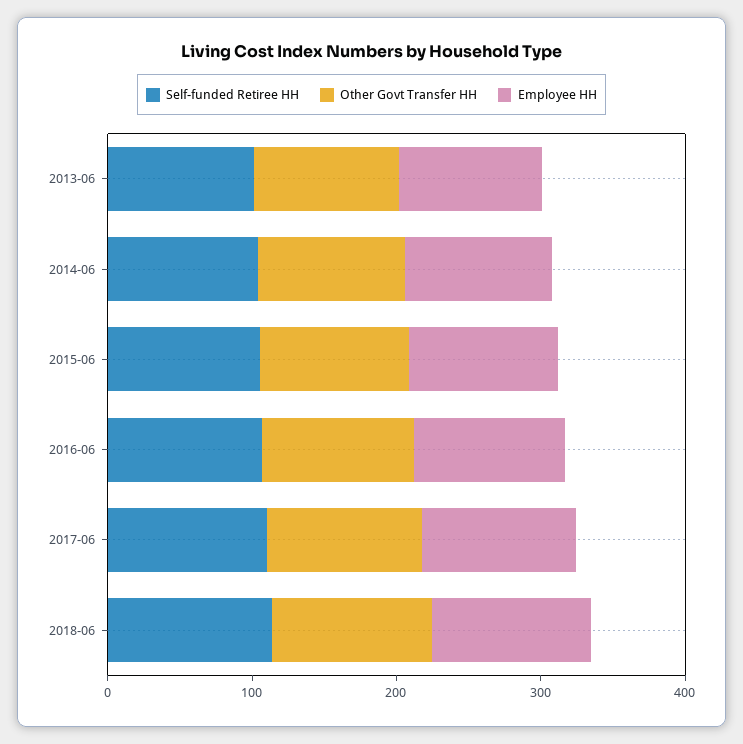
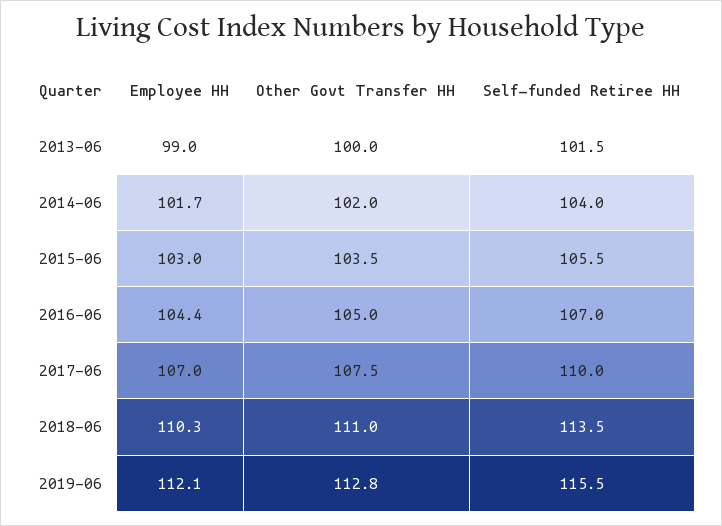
Employee HH, 2019-06: none -> 112.1
Other Govt Transfer HH, 2019-06: none -> 112.8
Self-funded Retiree HH, 2019-06: none -> 115.5

